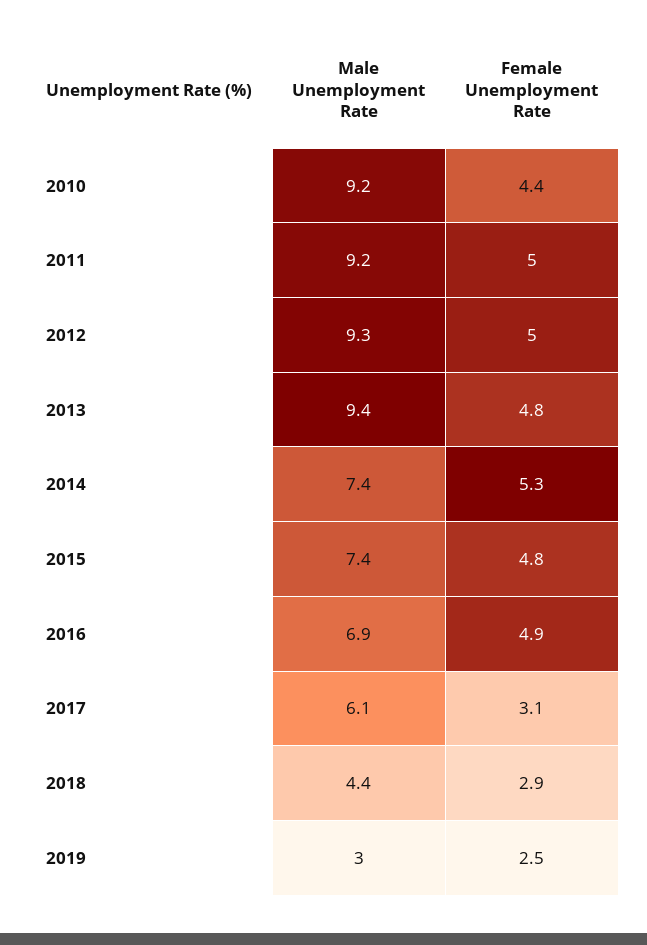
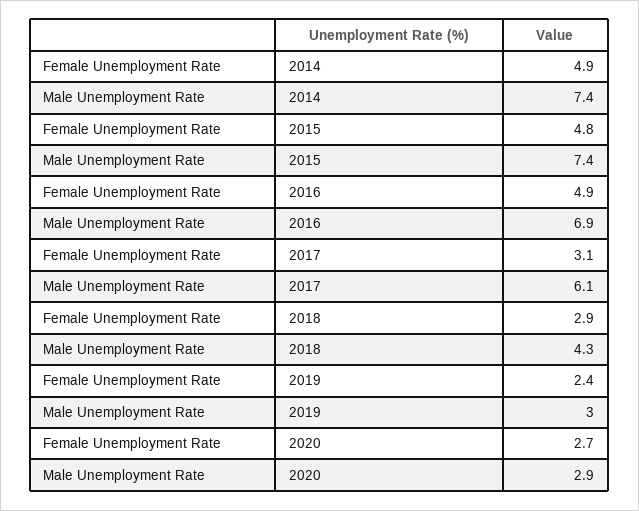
Male Unemployment Rate, 2010: 9.2 -> none
Female Unemployment Rate, 2010: 4.4 -> none
Male Unemployment Rate, 2011: 9.2 -> none
Female Unemployment Rate, 2011: 5 -> none
Male Unemployment Rate, 2012: 9.3 -> none
Female Unemployment Rate, 2012: 5 -> none
Male Unemployment Rate, 2013: 9.4 -> none
Female Unemployment Rate, 2013: 4.8 -> none
Female Unemployment Rate, 2014: 5.3 -> 4.9
Male Unemployment Rate, 2018: 4.4 -> 4.3
Female Unemployment Rate, 2019: 2.5 -> 2.4
Female Unemployment Rate, 2020: none -> 2.7
Male Unemployment Rate, 2020: none -> 2.9

